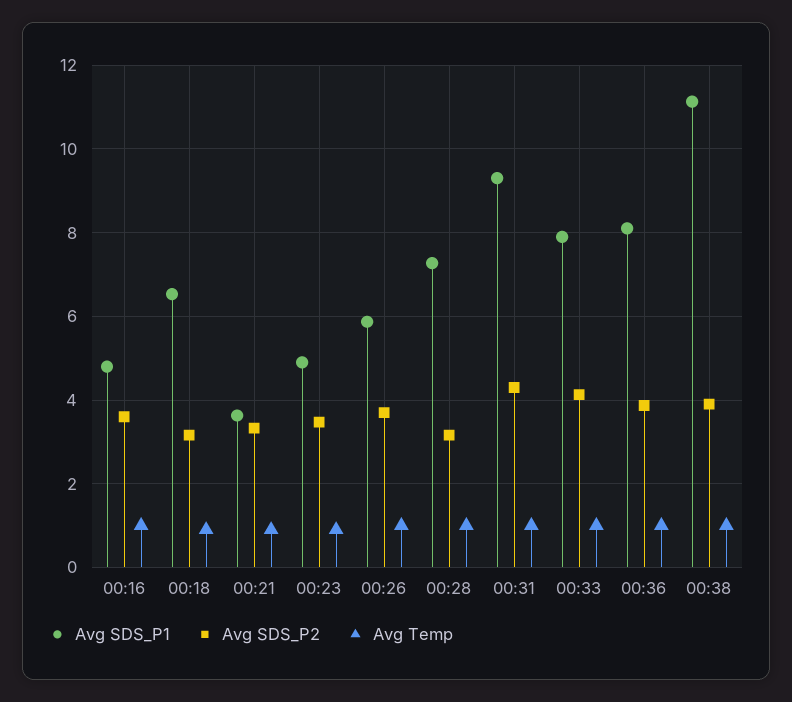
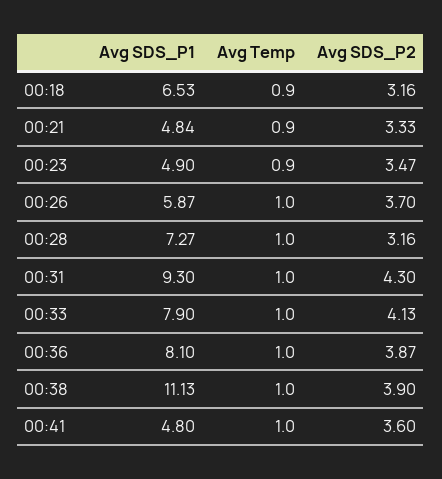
Avg SDS_P1, 00:16: 4.8 -> none
Avg SDS_P2, 00:16: 3.6 -> none
Avg Temp, 00:16: 1 -> none
Avg SDS_P1, 00:21: 3.6 -> 4.84
Avg SDS_P1, 00:41: none -> 4.8
Avg Temp, 00:41: none -> 1
Avg SDS_P2, 00:41: none -> 3.6

